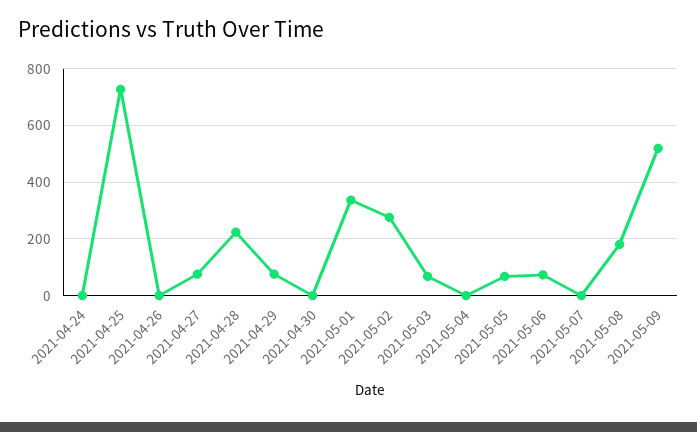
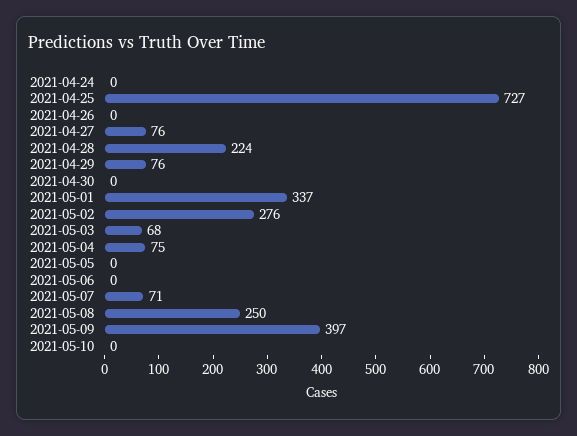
2021-05-04: 0 -> 75
2021-05-05: 75 -> 0
2021-05-06: 75 -> 0
2021-05-07: 0 -> 71
2021-05-08: 175 -> 250
2021-05-09: 525 -> 397
2021-05-10: none -> 0

